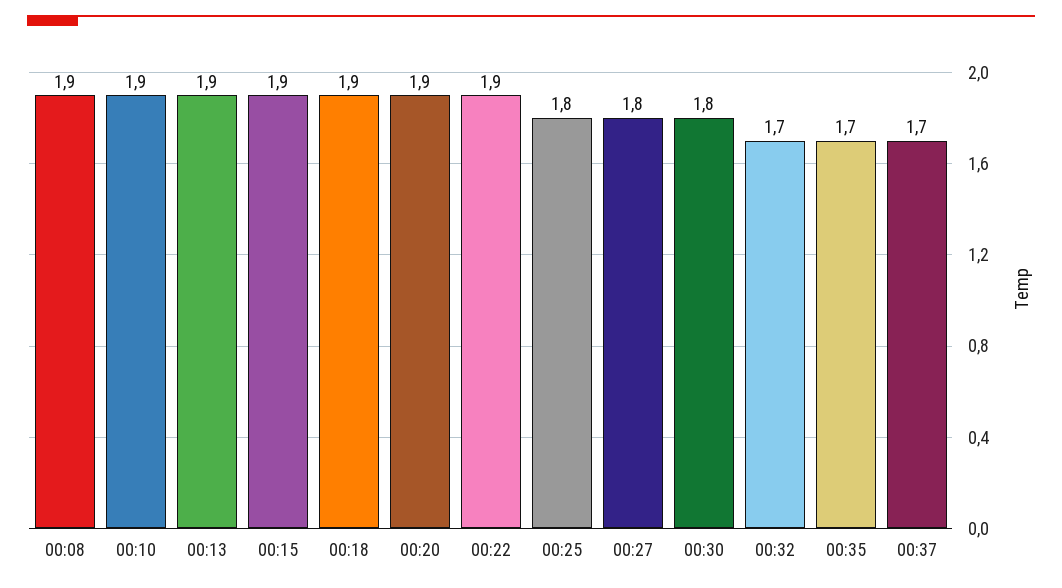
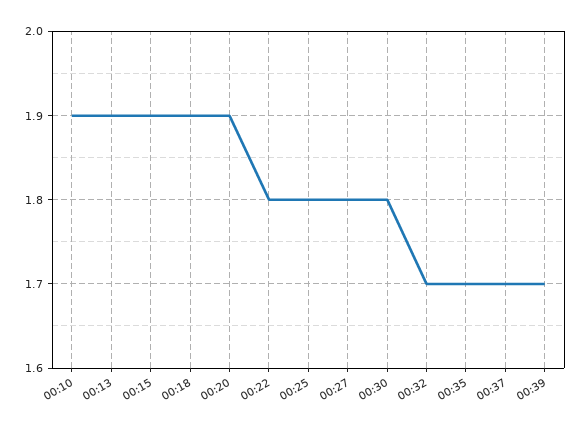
00:08: 1.9 -> none
00:22: 1.9 -> 1.8
00:39: none -> 1.7

